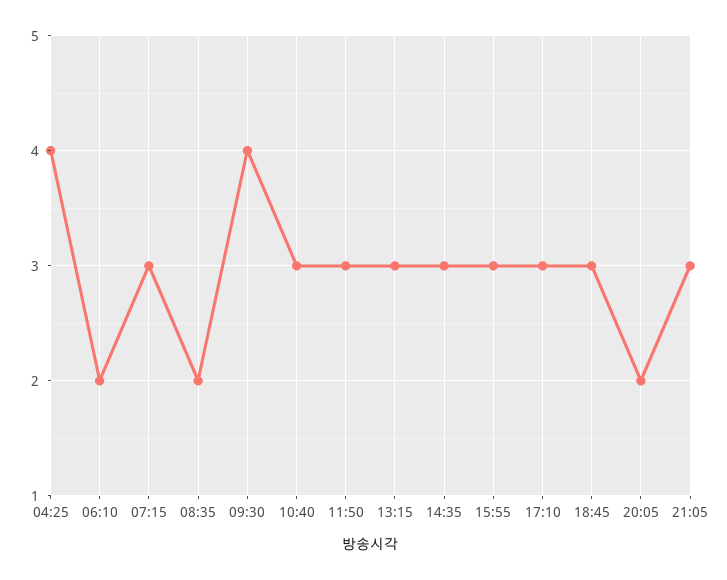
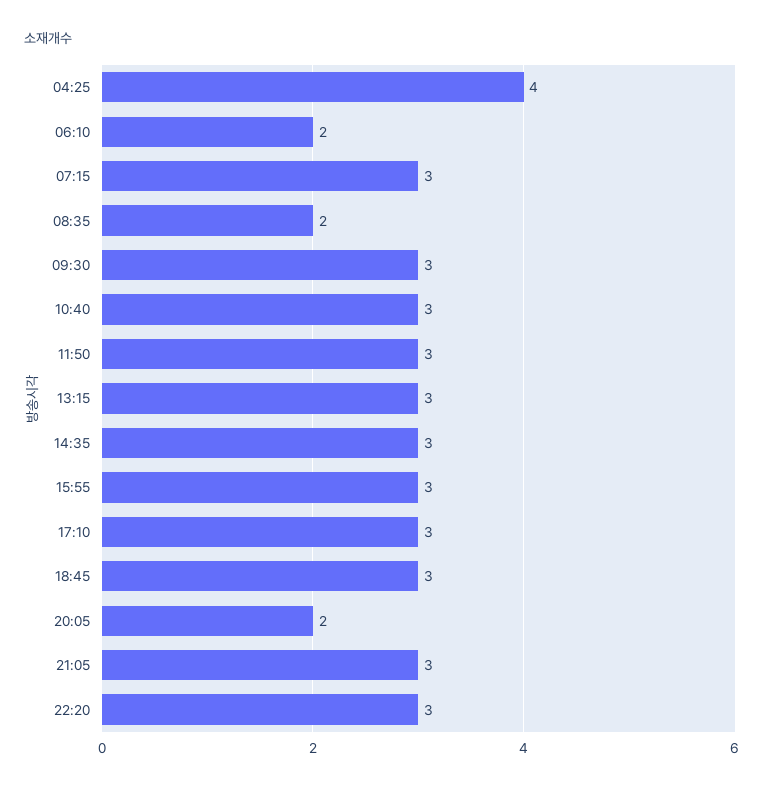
09:30: 4 -> 3
22:20: none -> 3

